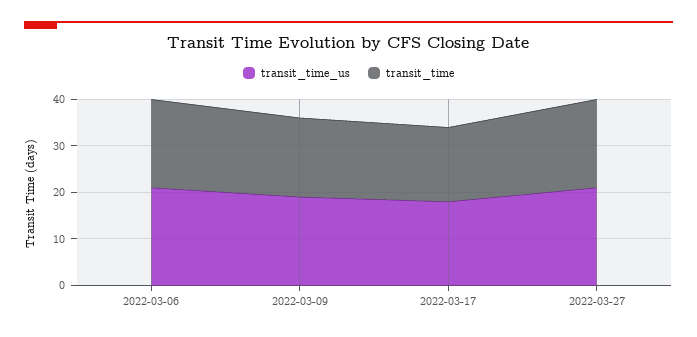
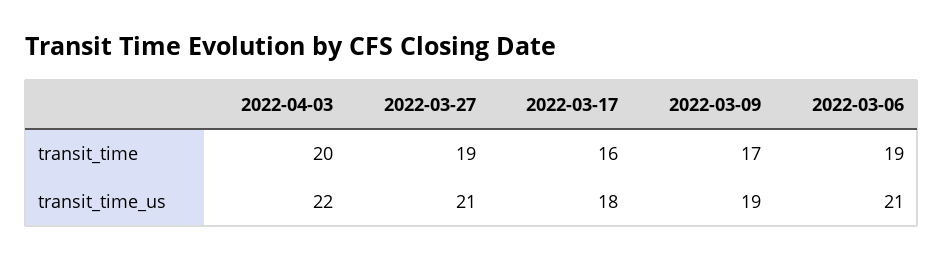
transit_time, 2022-04-03: none -> 20
transit_time_us, 2022-04-03: none -> 22

